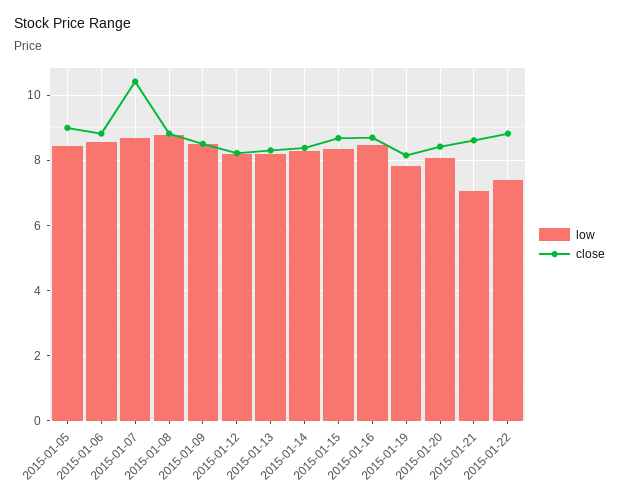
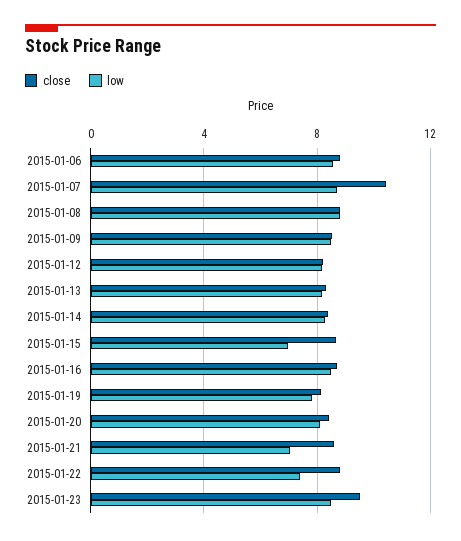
low, 2015-01-05: 8.4 -> none
close, 2015-01-05: 9 -> none
low, 2015-01-15: 8.4 -> 7
close, 2015-01-23: none -> 9.5
low, 2015-01-23: none -> 8.5

